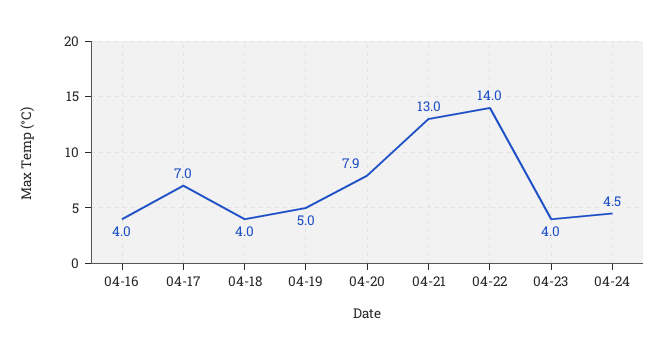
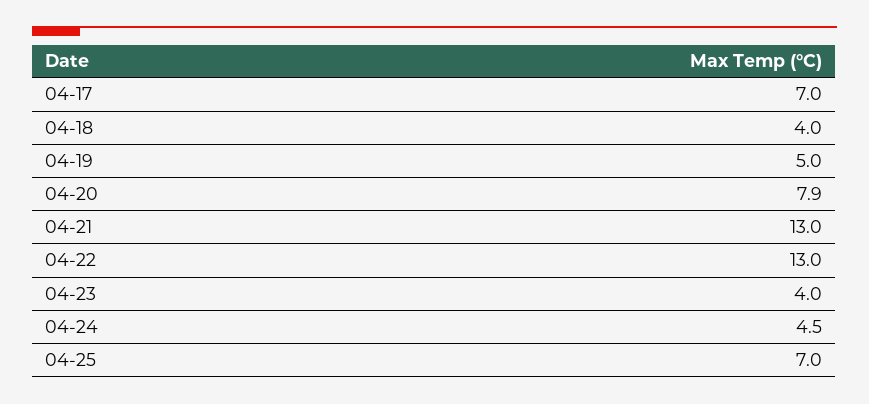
04-16: 4 -> none
04-22: 14 -> 13
04-25: none -> 7

